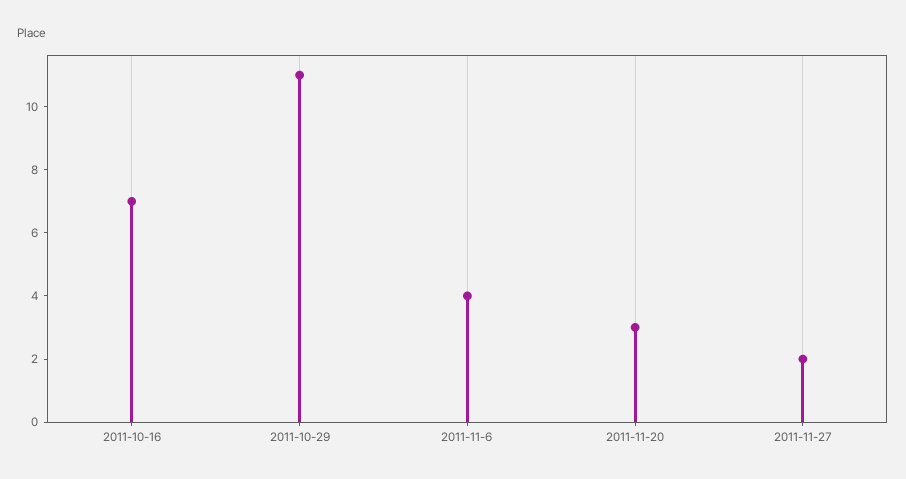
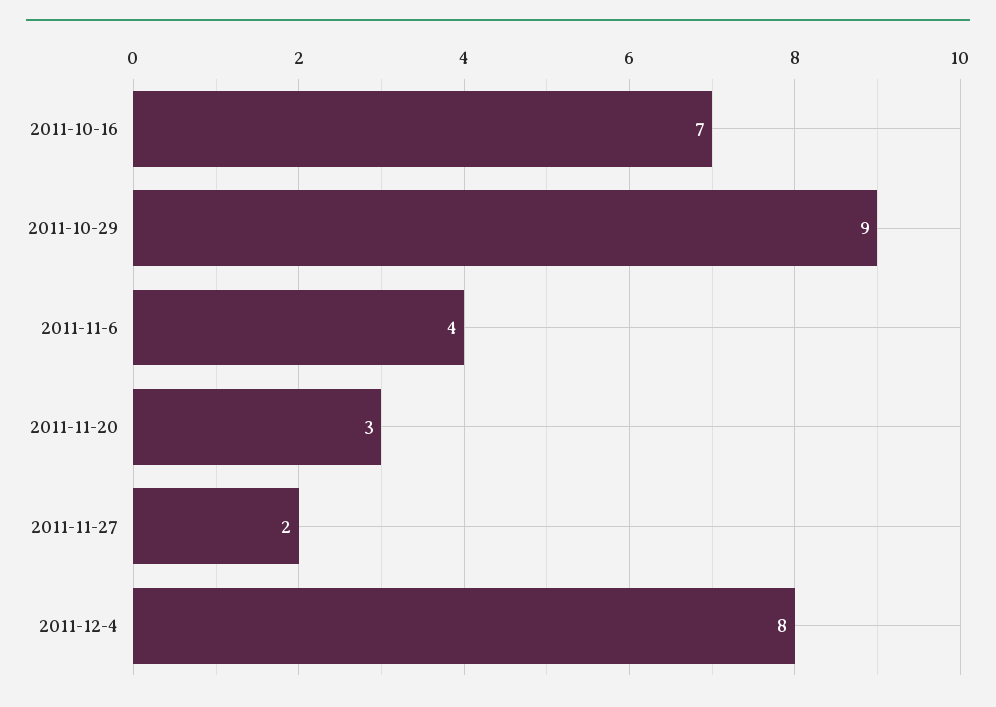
2011-10-29: 11 -> 9
2011-12-4: none -> 8

